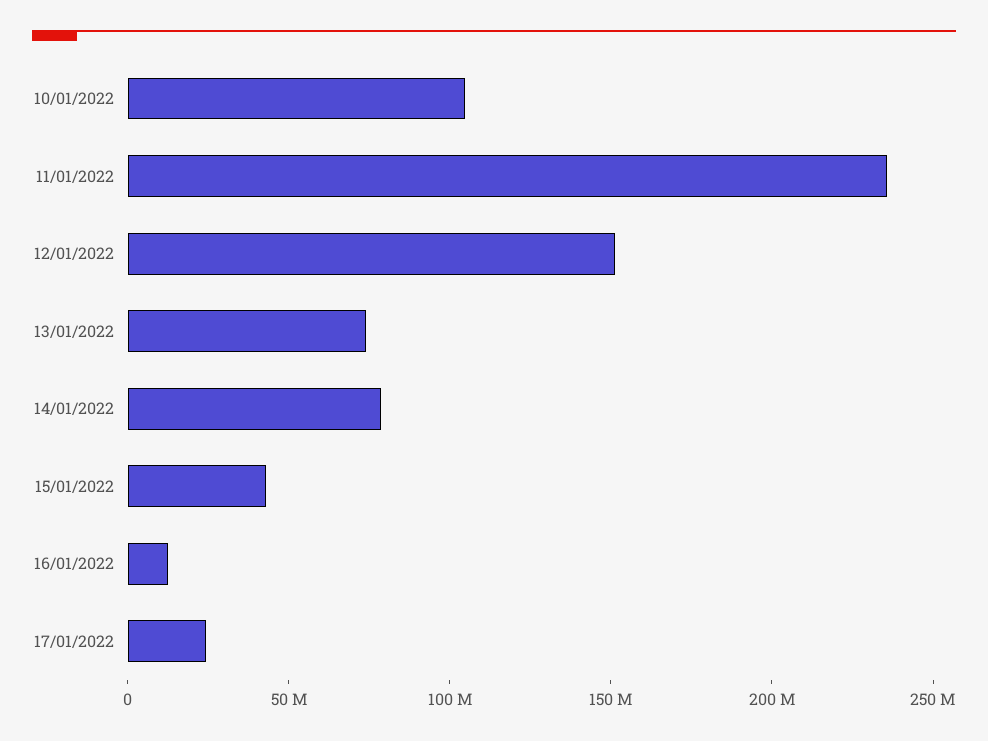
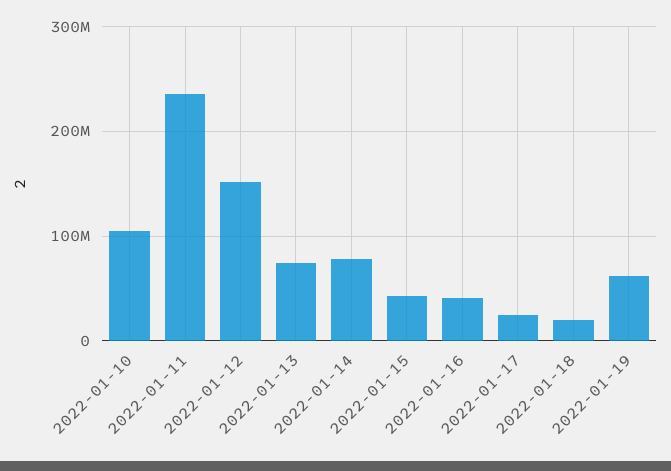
16/01/2022: 10000000 -> 40000000
2022-01-18: none -> 20000000
2022-01-19: none -> 60000000

